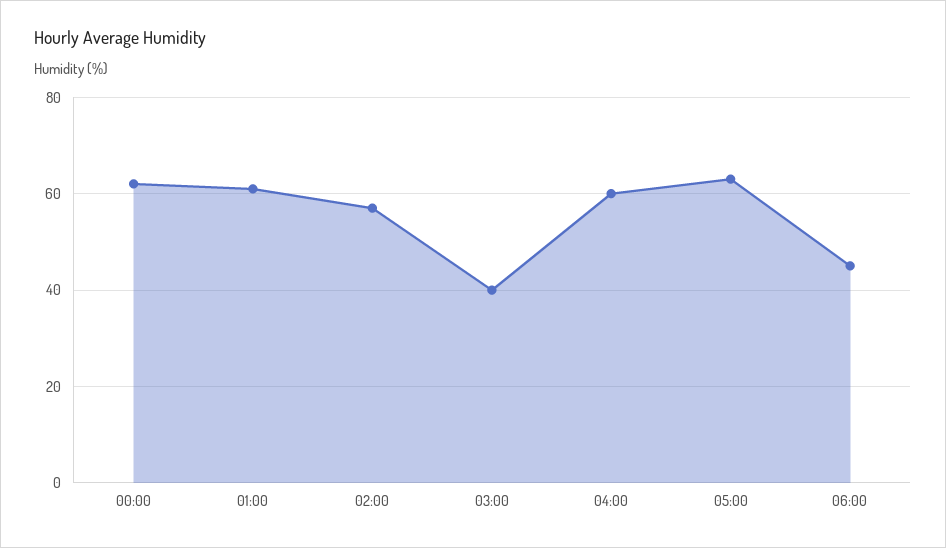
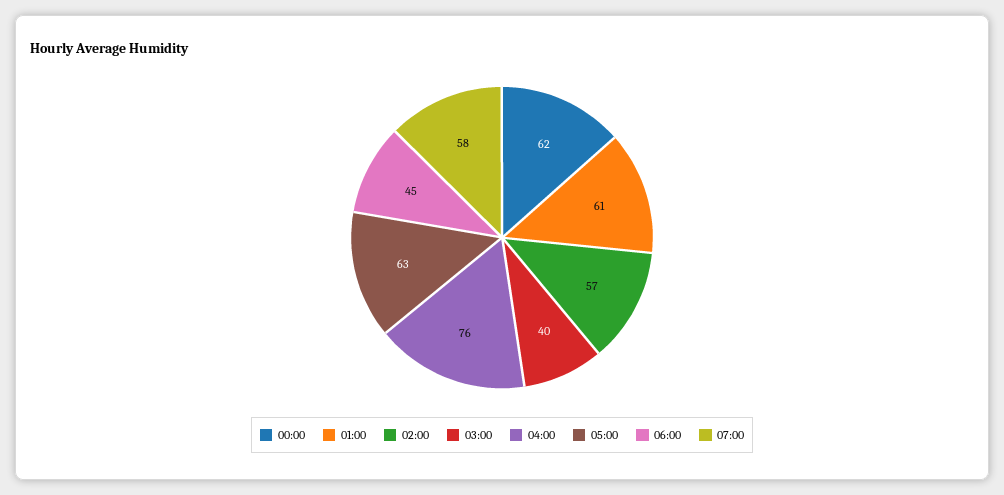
04:00: 60 -> 76
07:00: none -> 58

